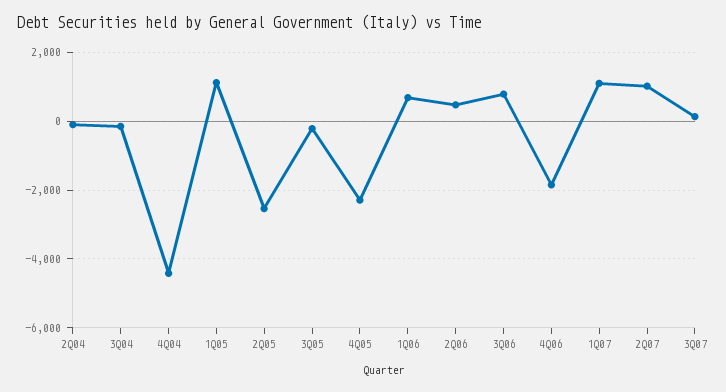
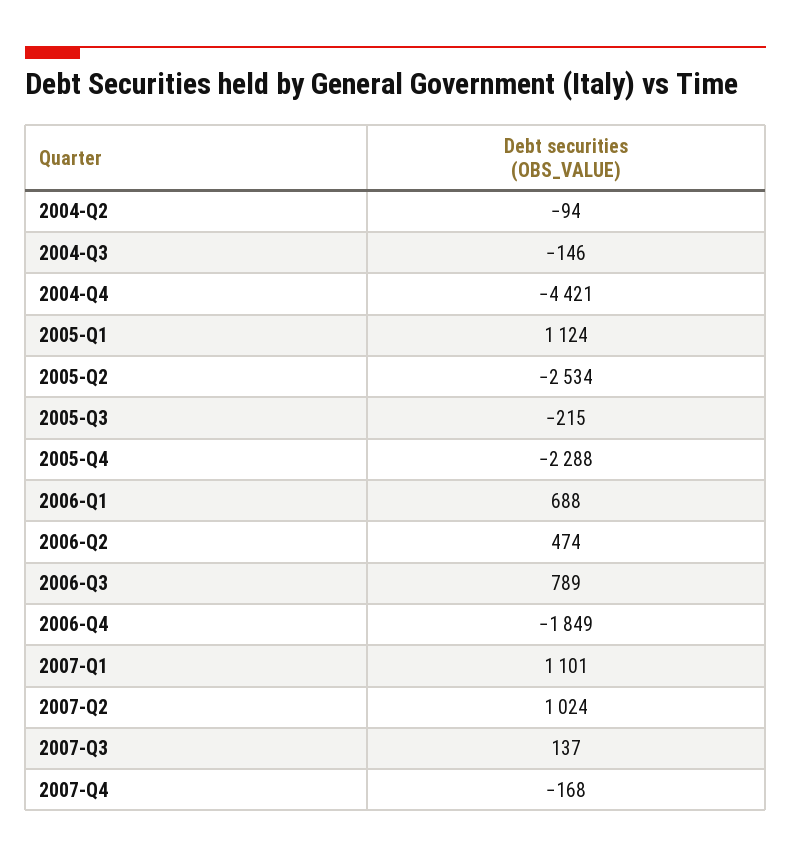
2007-Q4: none -> -168

